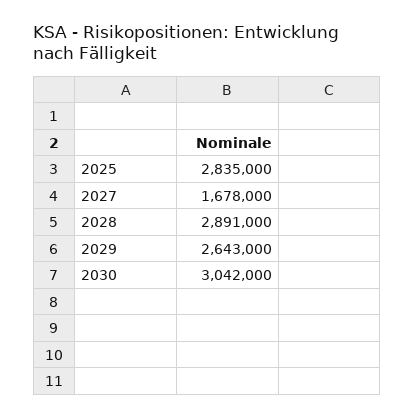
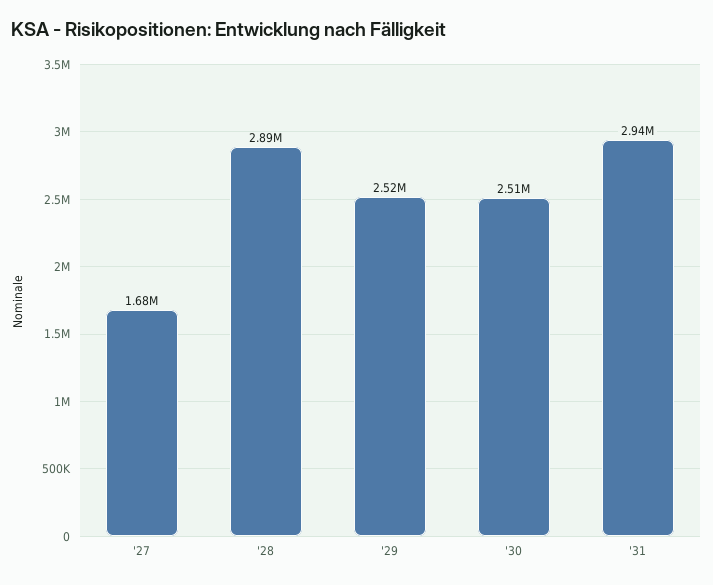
2025: 2835000 -> none
2029: 2643000 -> 2520000
2030: 3042000 -> 2510000
'31: none -> 2940000

